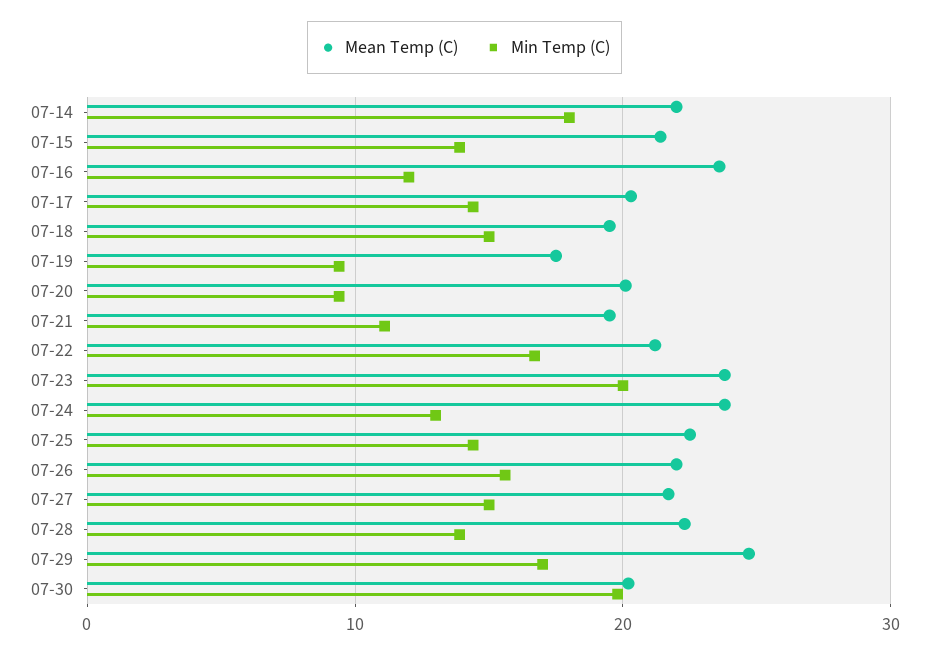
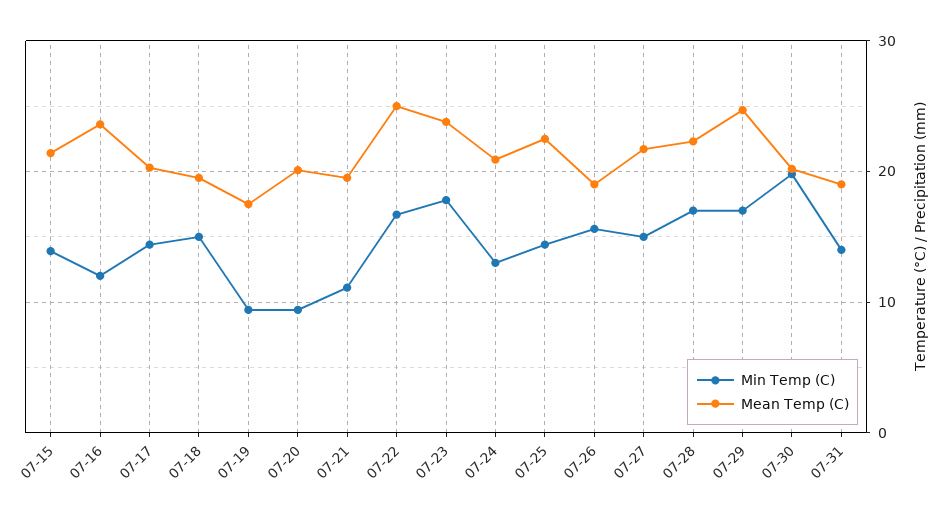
Mean Temp (C), 07-14: 22 -> none
Min Temp (C), 07-14: 18 -> none
Mean Temp (C), 07-22: 21 -> 25
Min Temp (C), 07-23: 20 -> 18
Mean Temp (C), 07-24: 24 -> 21
Mean Temp (C), 07-26: 22 -> 19
Min Temp (C), 07-28: 14 -> 17
Min Temp (C), 07-31: none -> 14
Mean Temp (C), 07-31: none -> 19

